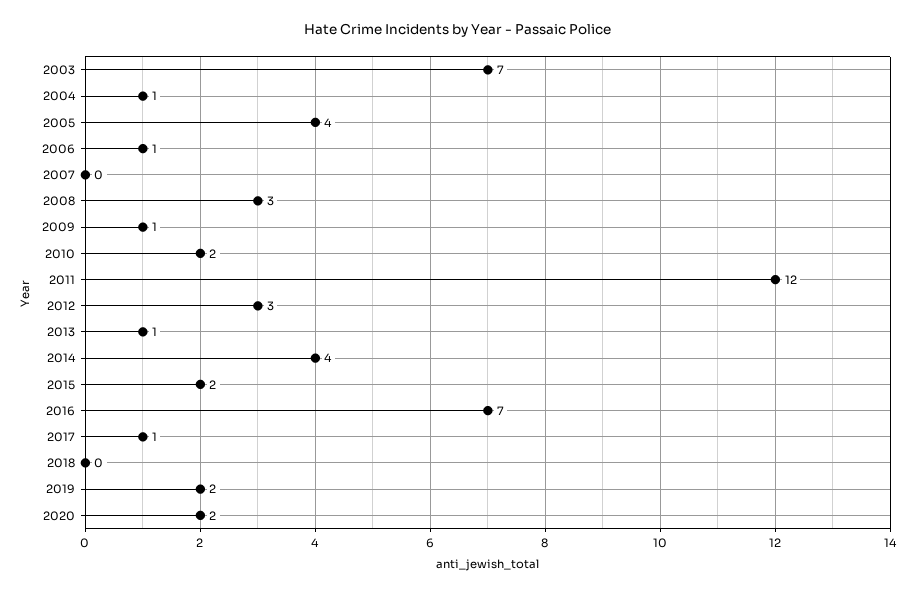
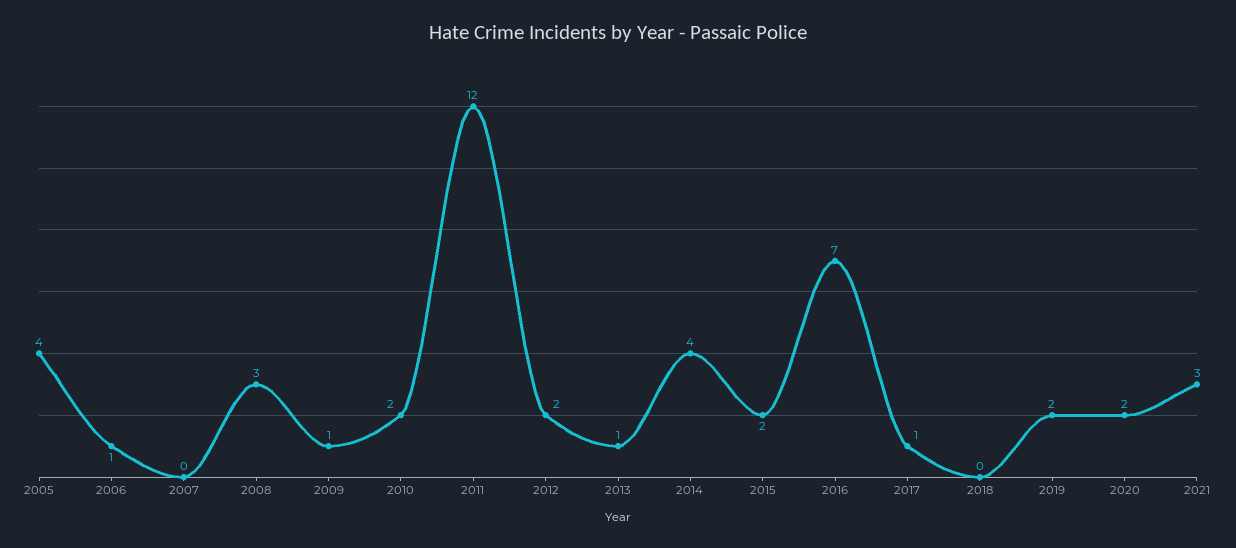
2003: 7 -> none
2004: 1 -> none
2012: 3 -> 2
2021: none -> 3

